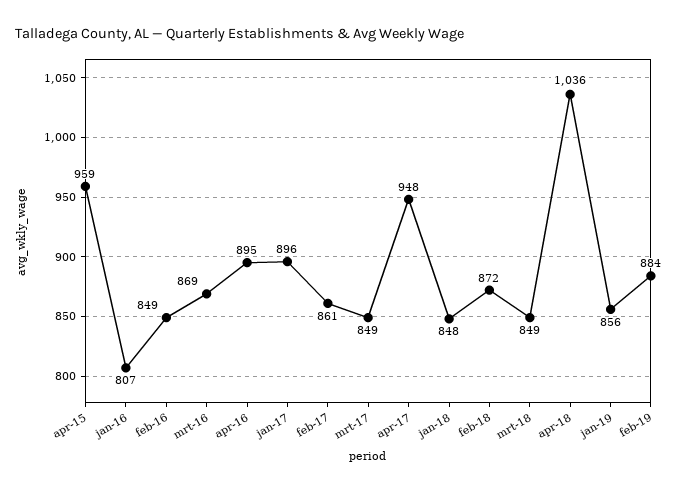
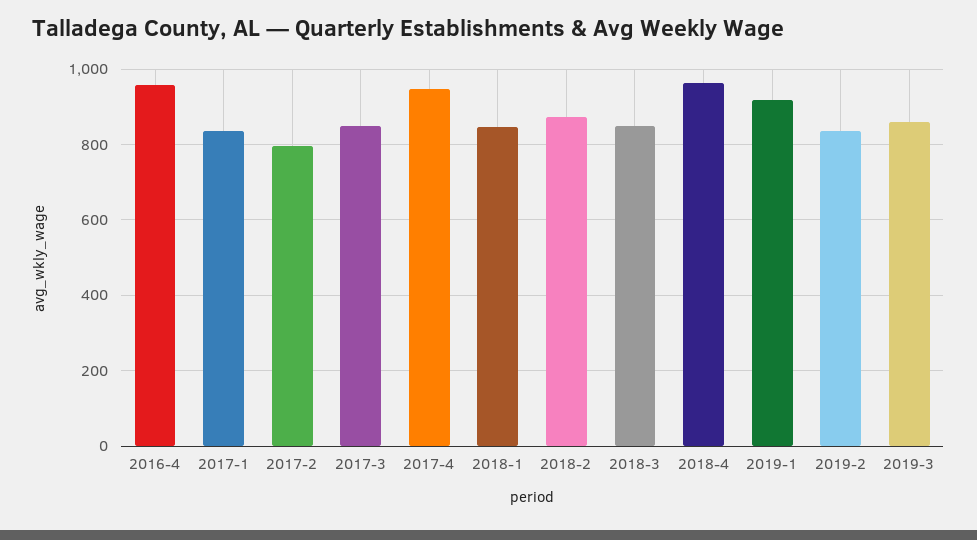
apr-15: 959 -> none
jan-16: 807 -> none
feb-16: 849 -> none
mrt-16: 869 -> none
apr-16: 895 -> 960
jan-17: 896 -> 840
feb-17: 861 -> 800
apr-18: 1036 -> 960
jan-19: 856 -> 920
feb-19: 884 -> 840
2019-3: none -> 860

